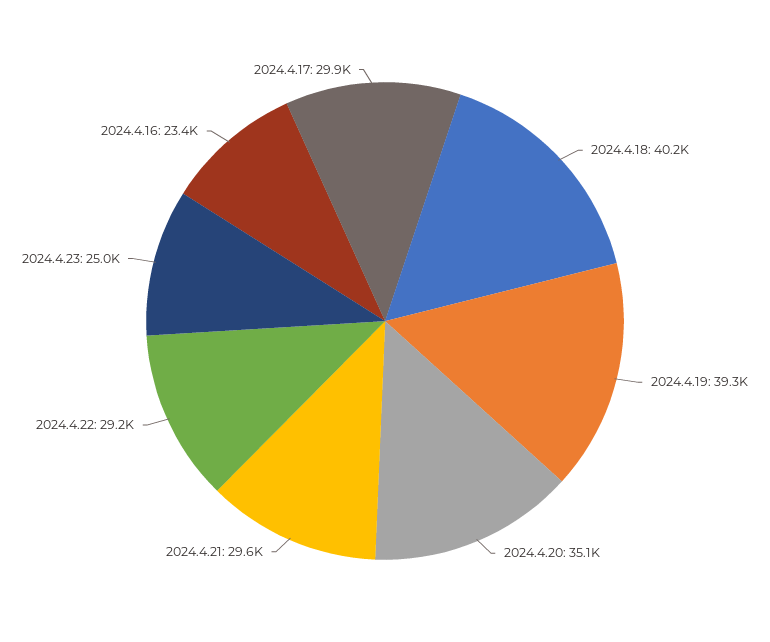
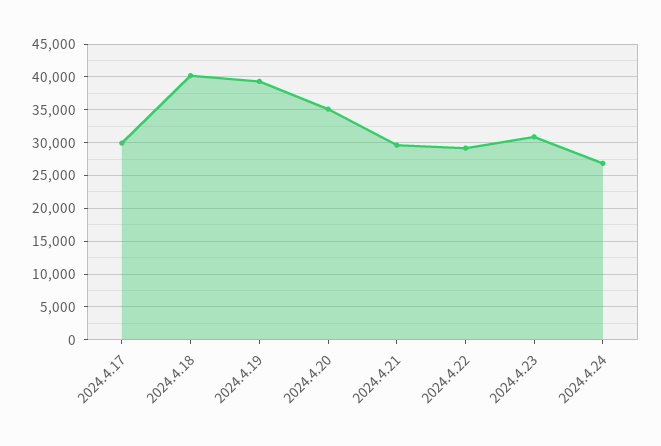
2024.4.23: 25000 -> 31000
2024.4.16: 23400 -> none
2024.4.24: none -> 27000

